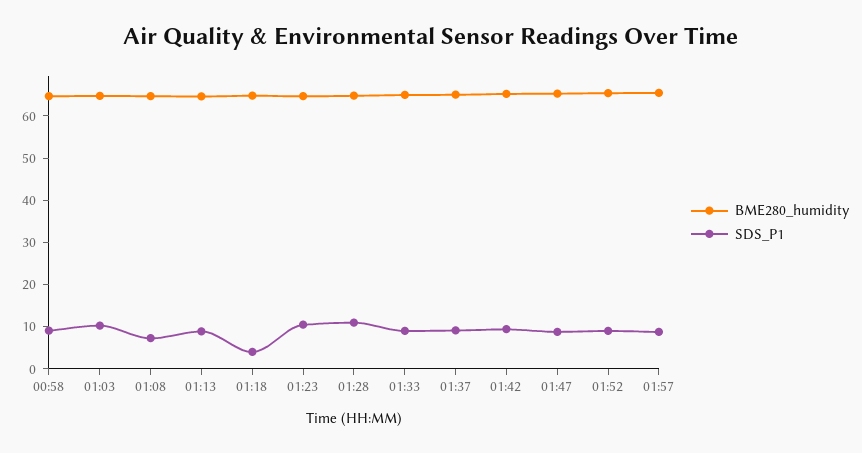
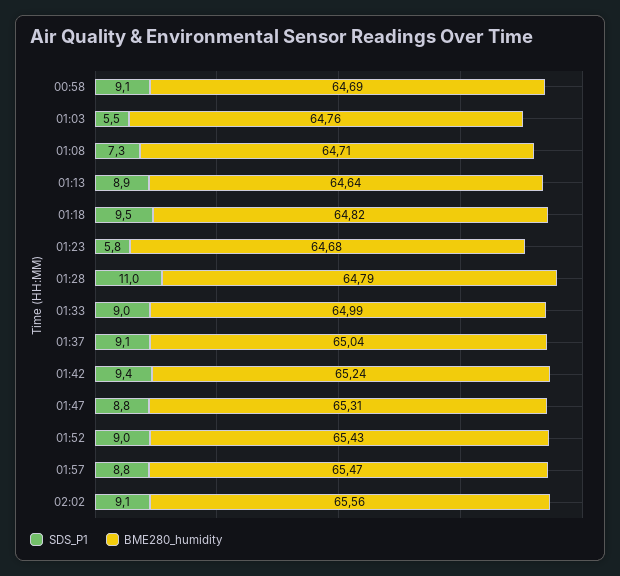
SDS_P1, 01:03: 10 -> 5.5
SDS_P1, 01:18: 4 -> 9.5
SDS_P1, 01:23: 10 -> 5.8
SDS_P1, 02:02: none -> 9.1
BME280_humidity, 02:02: none -> 65.56

